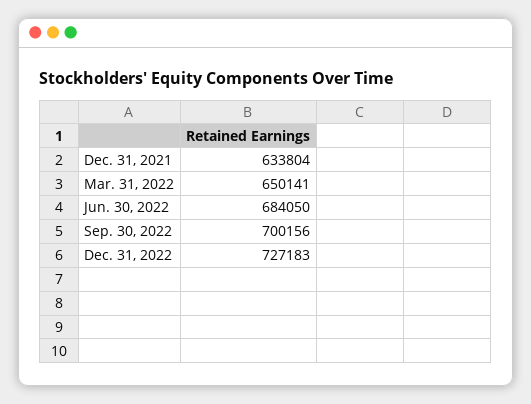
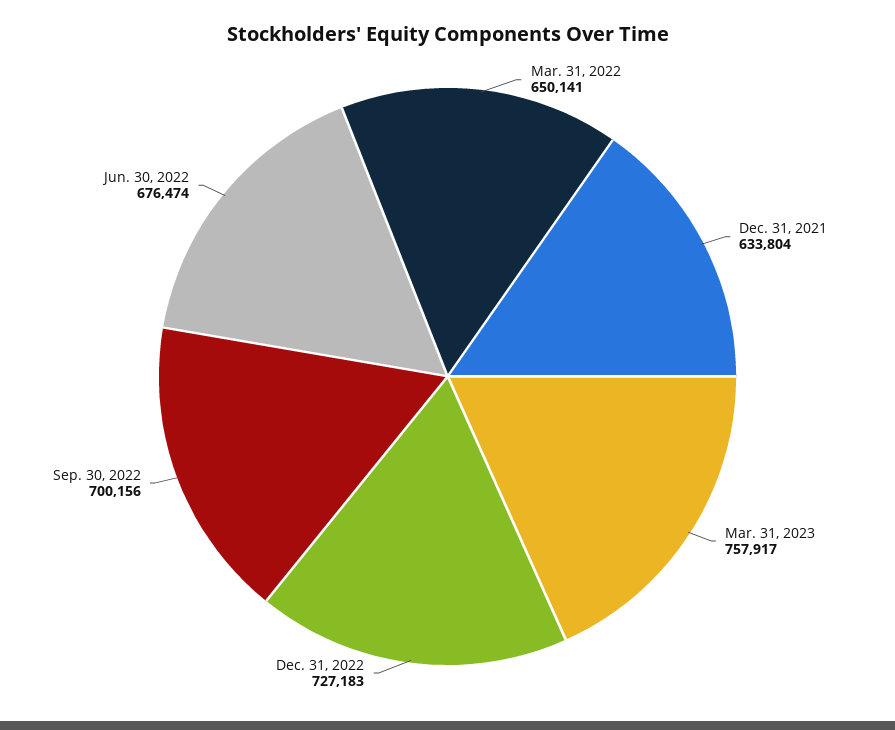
Jun. 30, 2022: 684050 -> 676474
Mar. 31, 2023: none -> 757917

